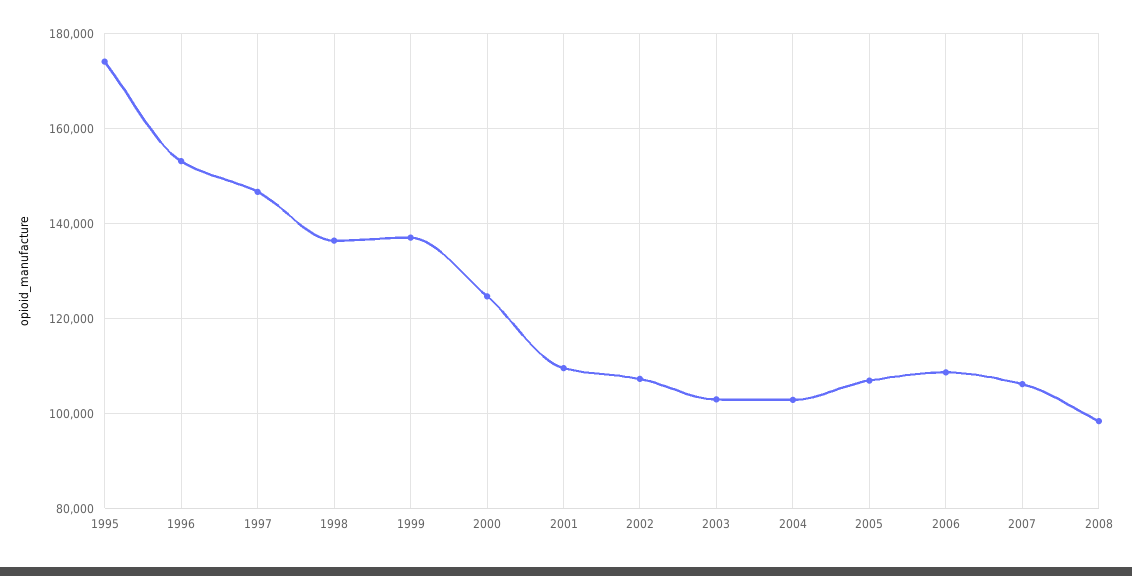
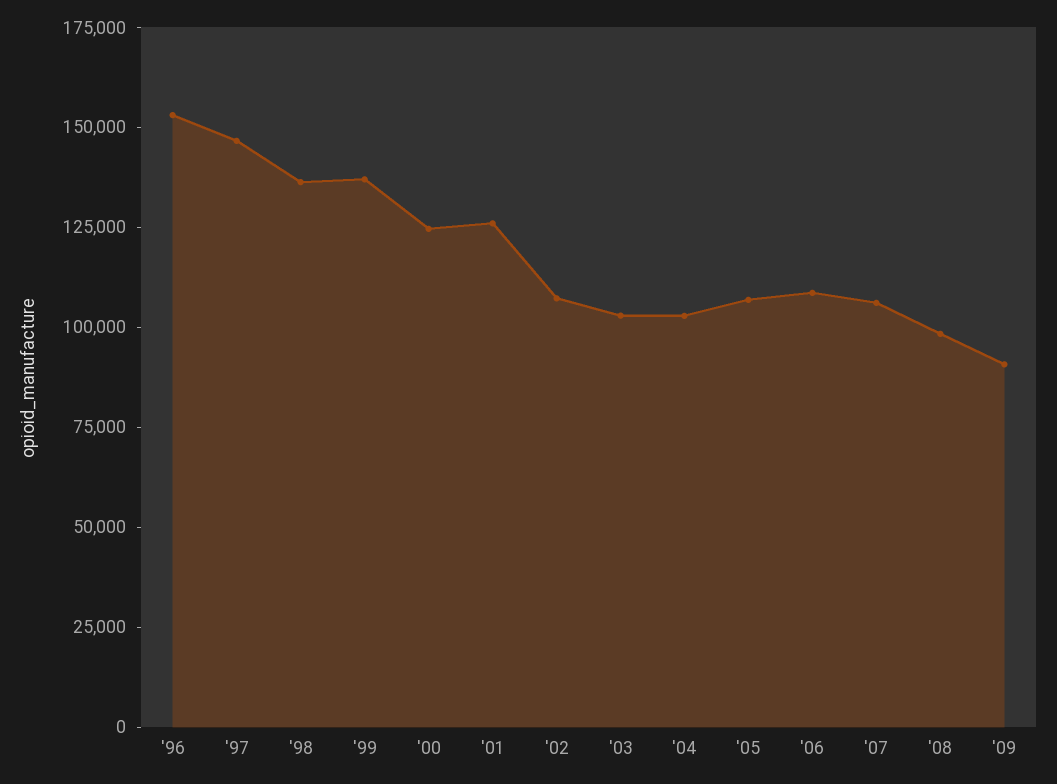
1995: 174000 -> none
2001: 110000 -> 125000
'09: none -> 90000

